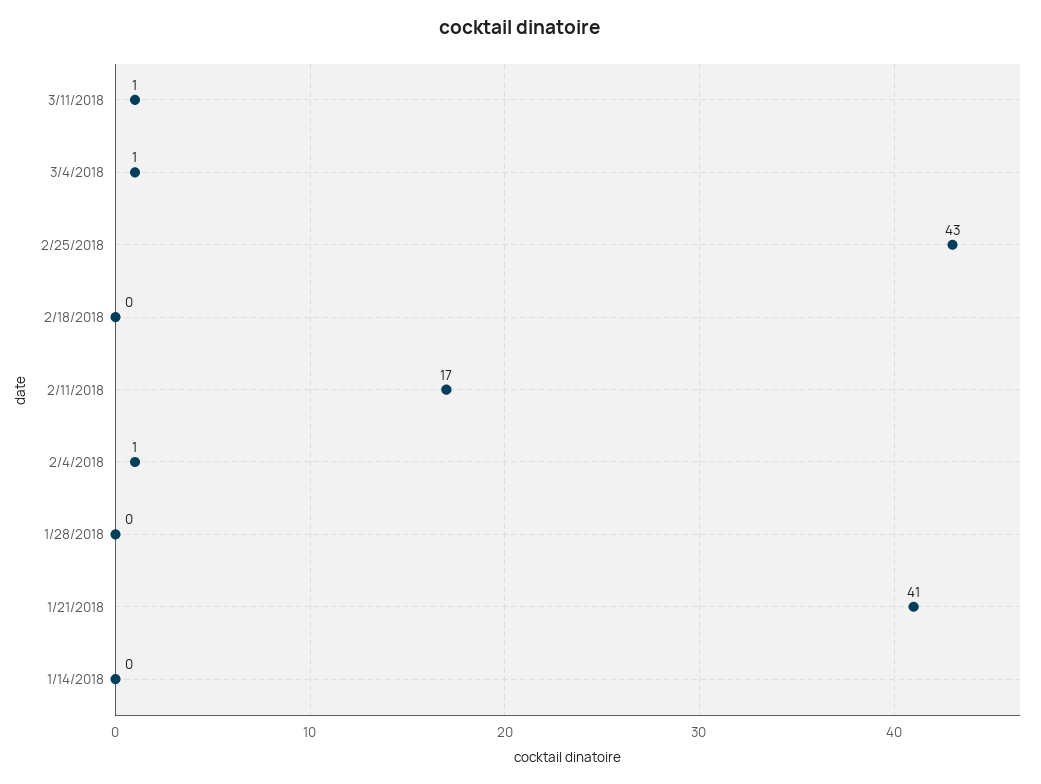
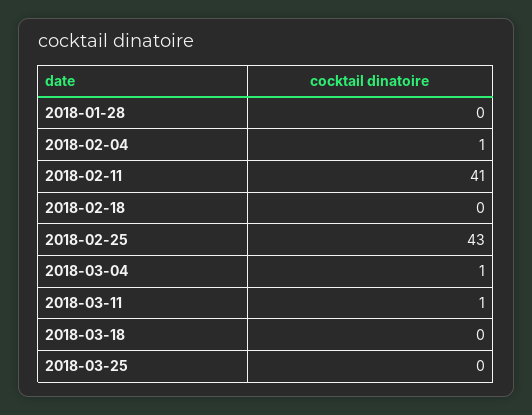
2/11/2018: 17 -> 41
1/21/2018: 41 -> none
1/14/2018: 0 -> none
2018-03-18: none -> 0
2018-03-25: none -> 0

